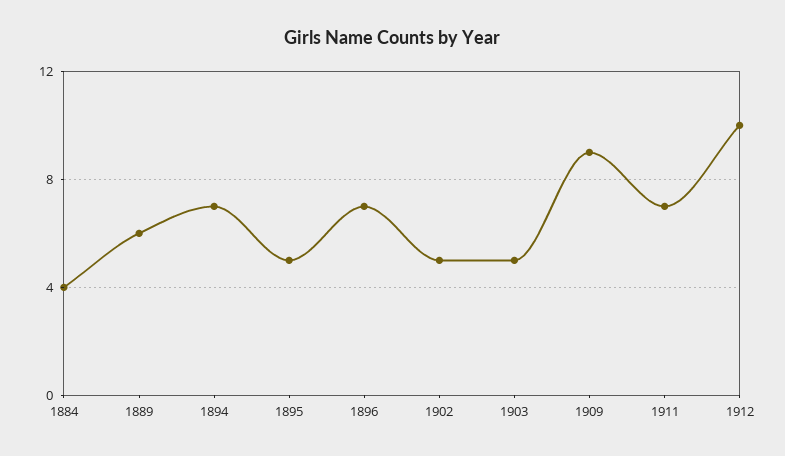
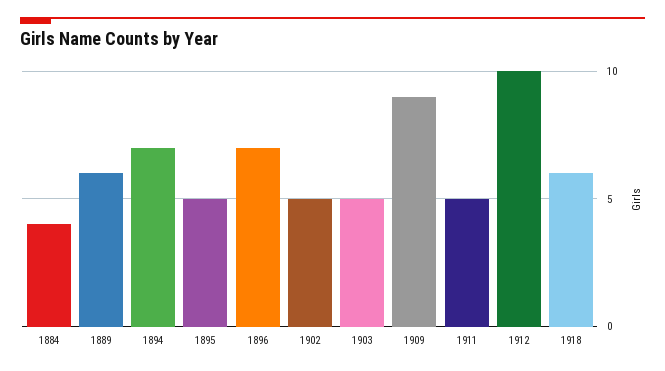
1911: 7 -> 5
1918: none -> 6

